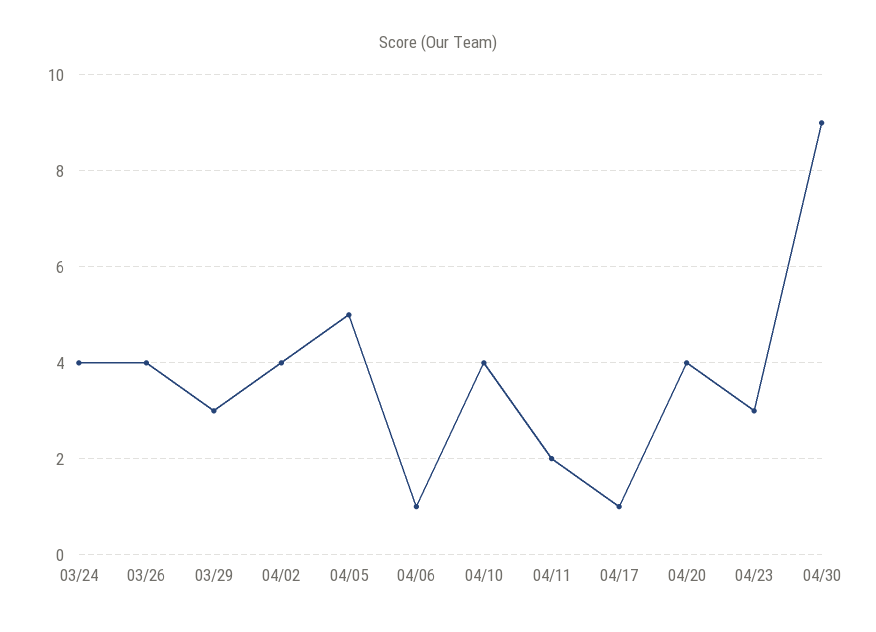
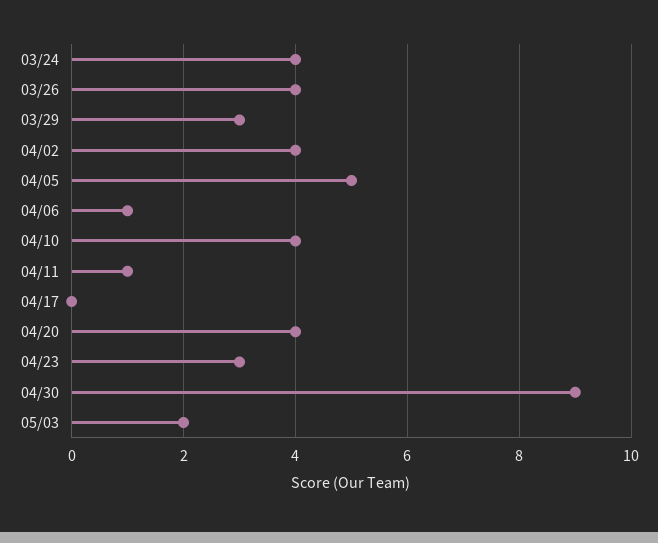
04/11: 2 -> 1
04/17: 1 -> 0
05/03: none -> 2

